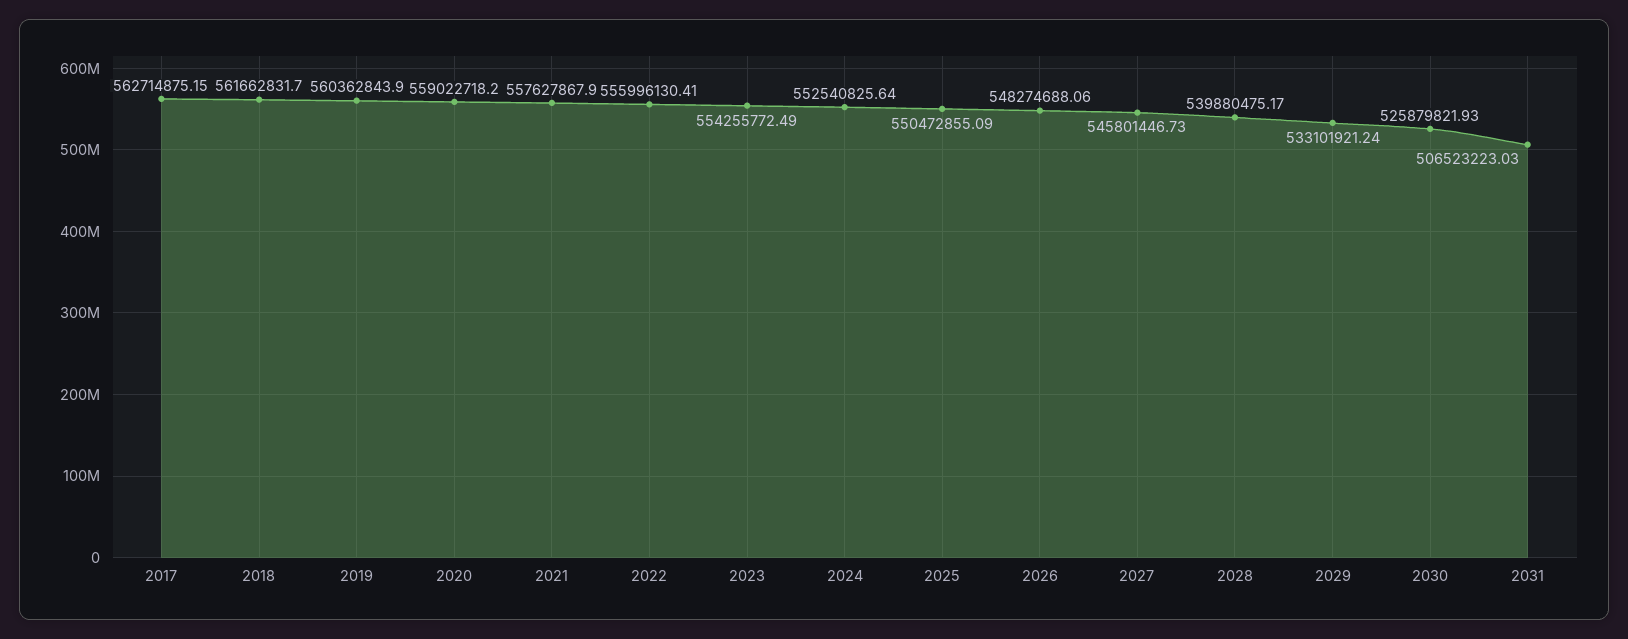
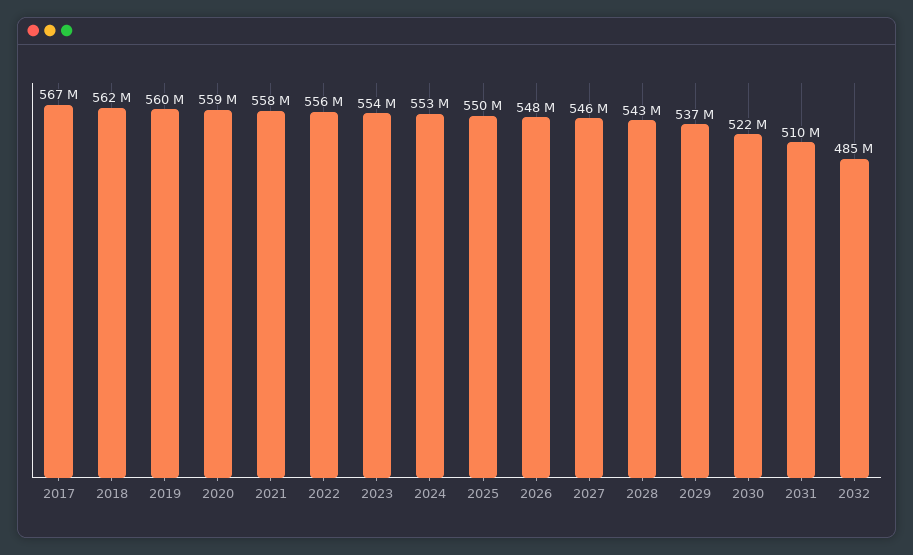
2017: 562714875.15 -> 567000000
2028: 539880475.17 -> 543000000
2029: 533101921.24 -> 537000000
2030: 525879821.93 -> 522000000
2031: 506523223.03 -> 510000000
2032: none -> 485000000

